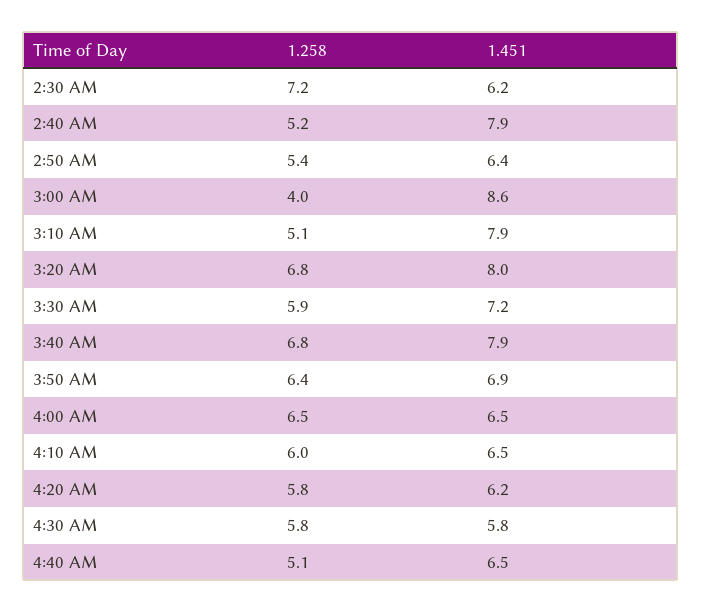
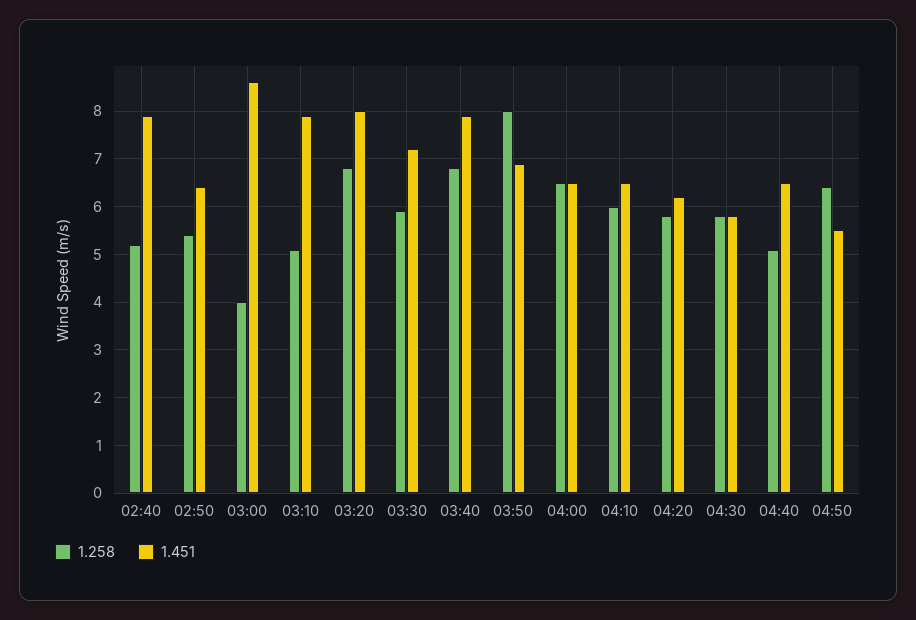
1.258, 2:30 AM: 7.2 -> none
1.451, 2:30 AM: 6.2 -> none
1.258, 3:50 AM: 6.4 -> 8
1.258, 04:50: none -> 6.5
1.451, 04:50: none -> 5.5

